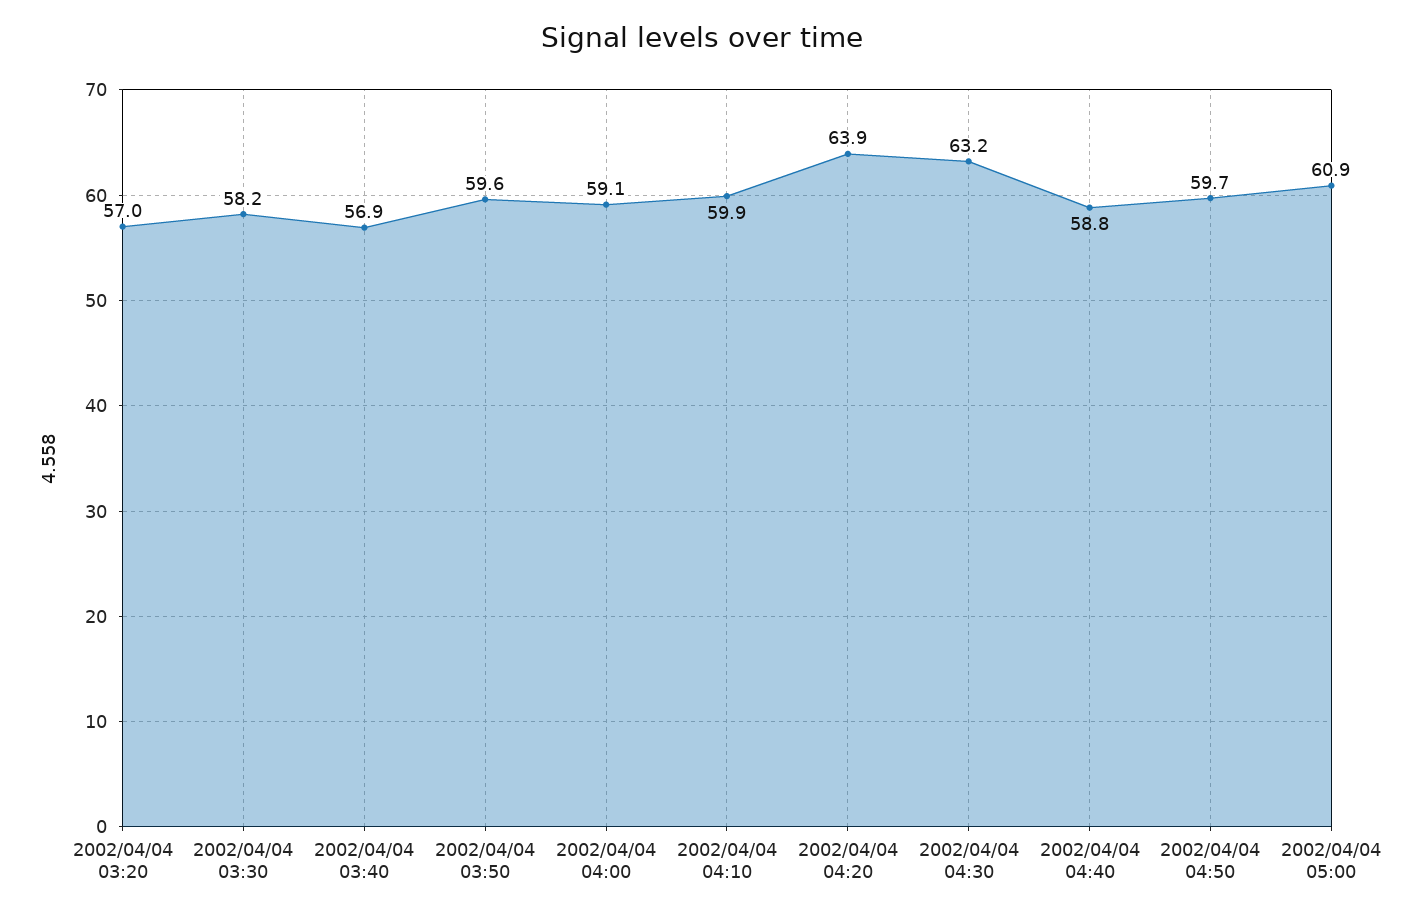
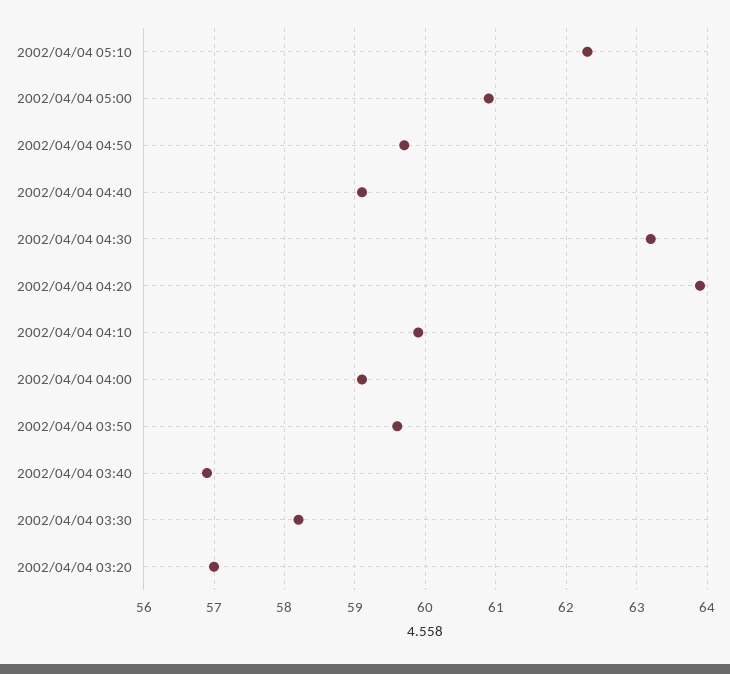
2002/04/04 04:40: 58.8 -> 59.1
2002/04/04 05:10: none -> 62.3

